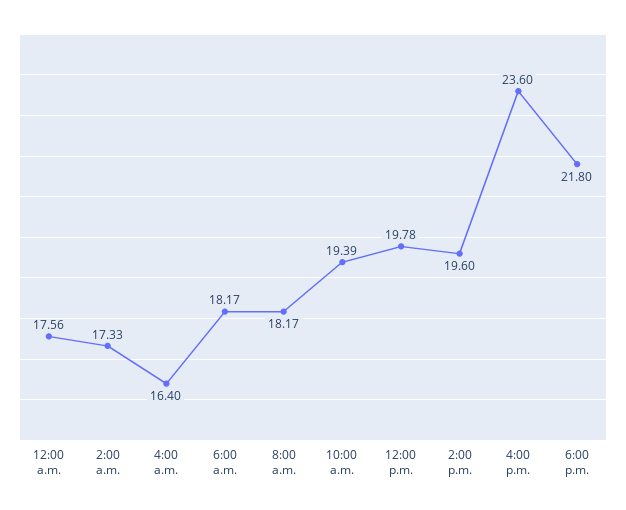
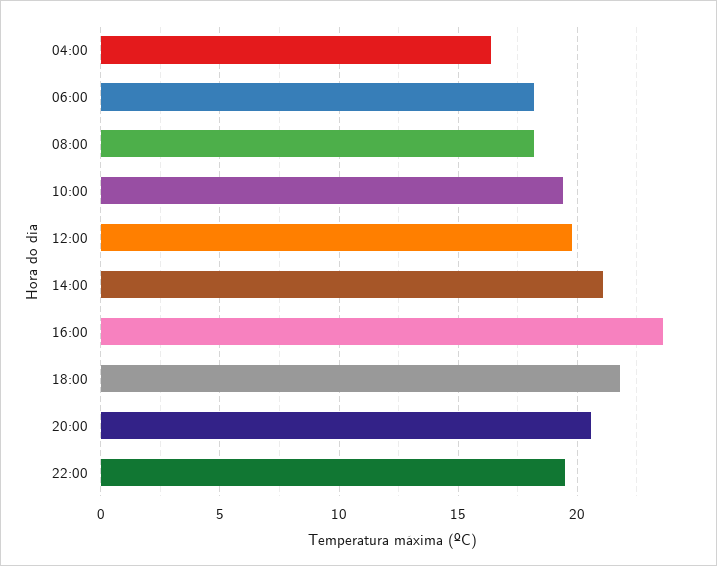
12:00 a.m.: 17.56 -> none
2:00 a.m.: 17.33 -> none
2:00 p.m.: 19.6 -> 21
20:00: none -> 20.5
22:00: none -> 19.5

